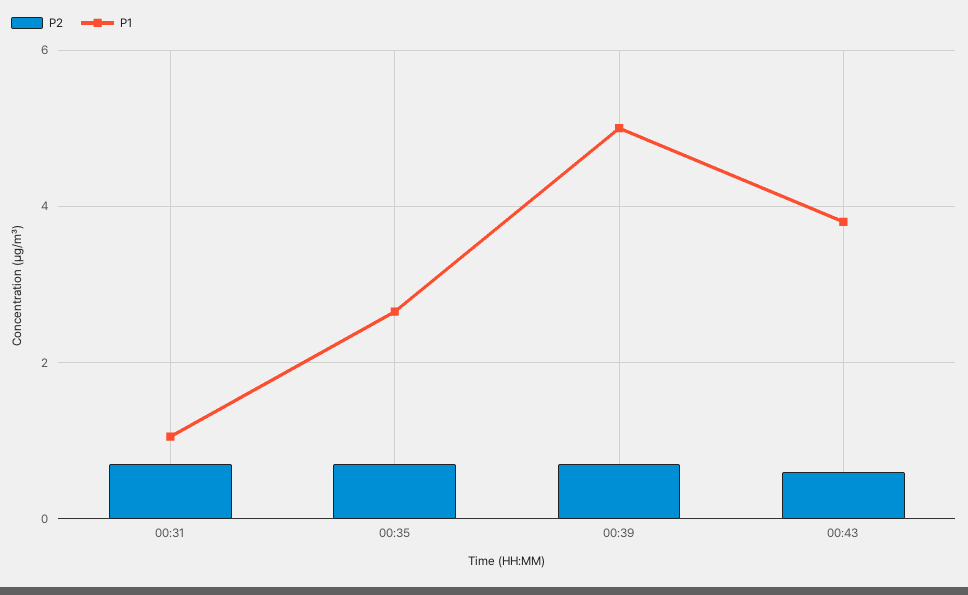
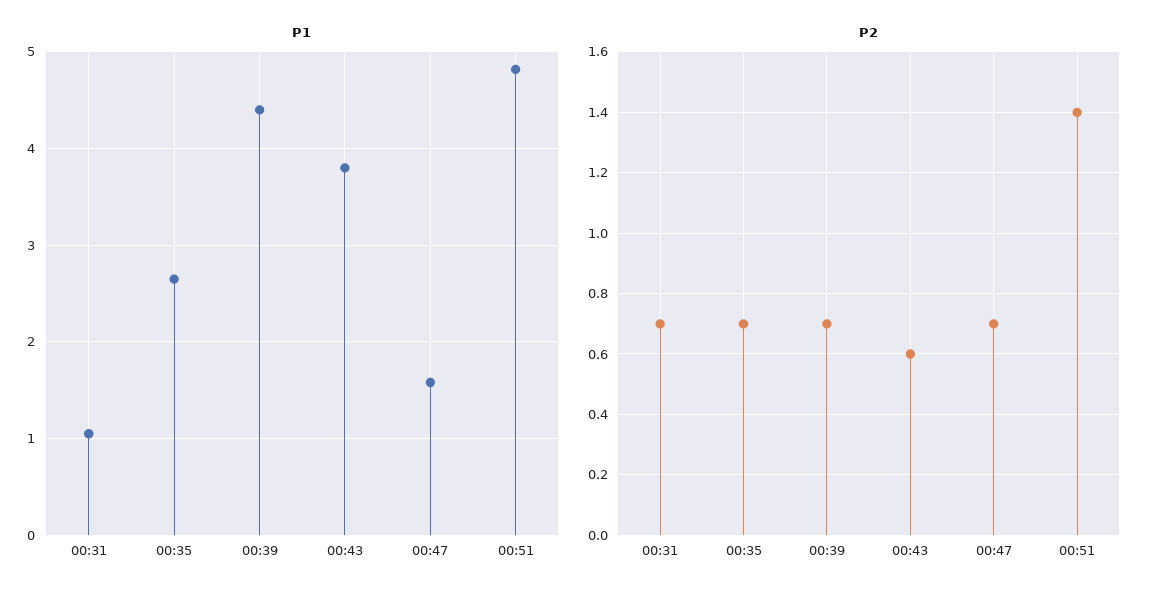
P1, 00:39: 5 -> 4.4
P1, 00:47: none -> 1.6
P1, 00:51: none -> 4.8
P2, 00:47: none -> 0.7
P2, 00:51: none -> 1.4

